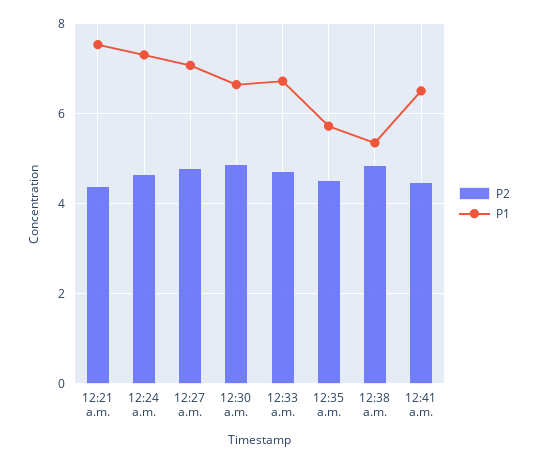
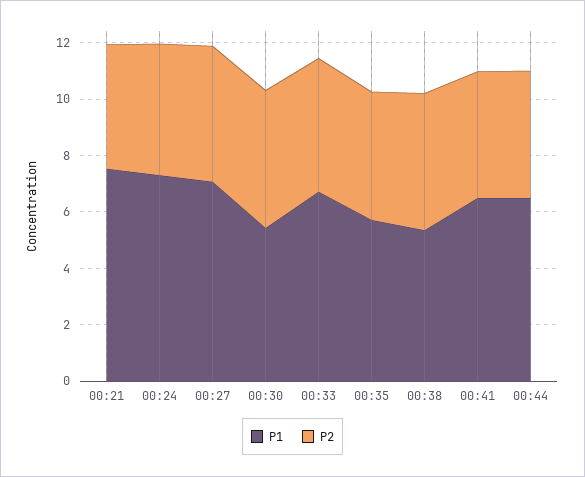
P1, 12:30 a.m.: 6.6 -> 5.5
P1, 00:44: none -> 6.5
P2, 00:44: none -> 4.5

